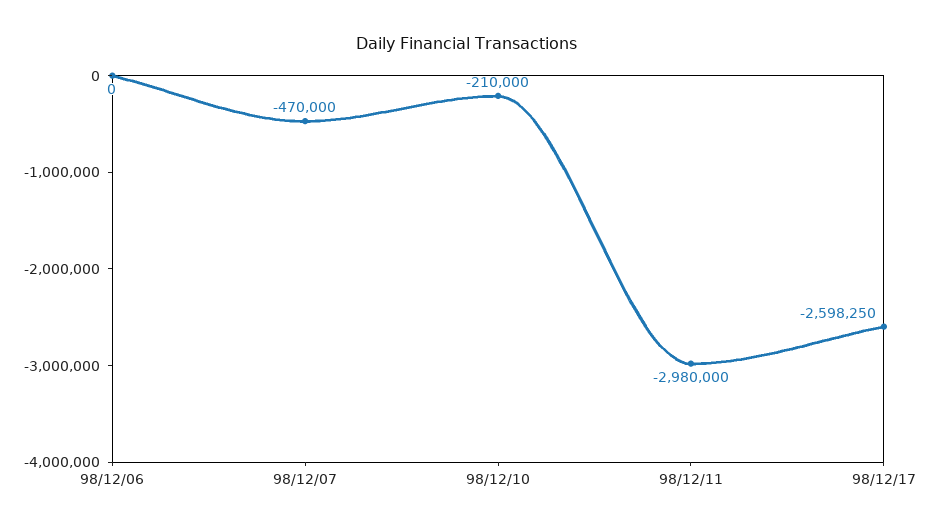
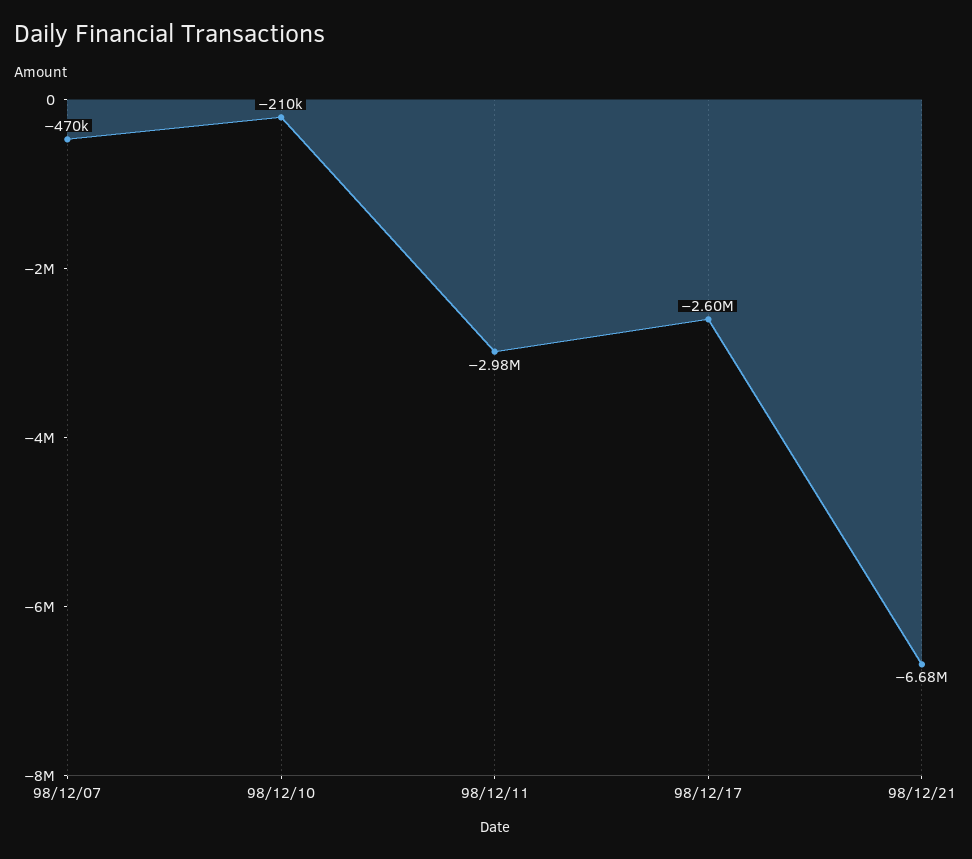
98/12/06: 0 -> none
98/12/21: none -> -6680000

